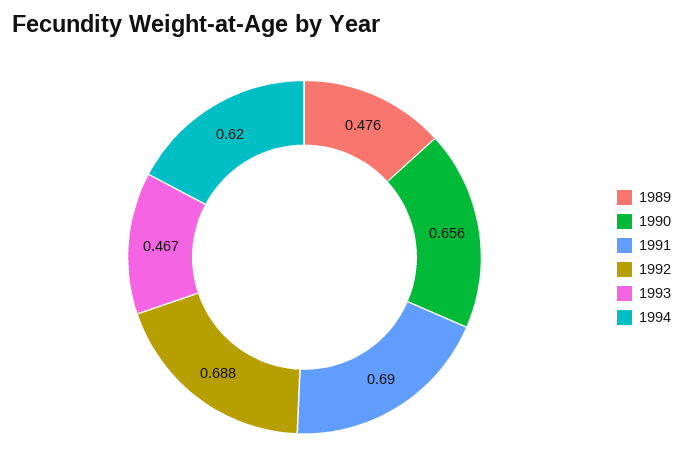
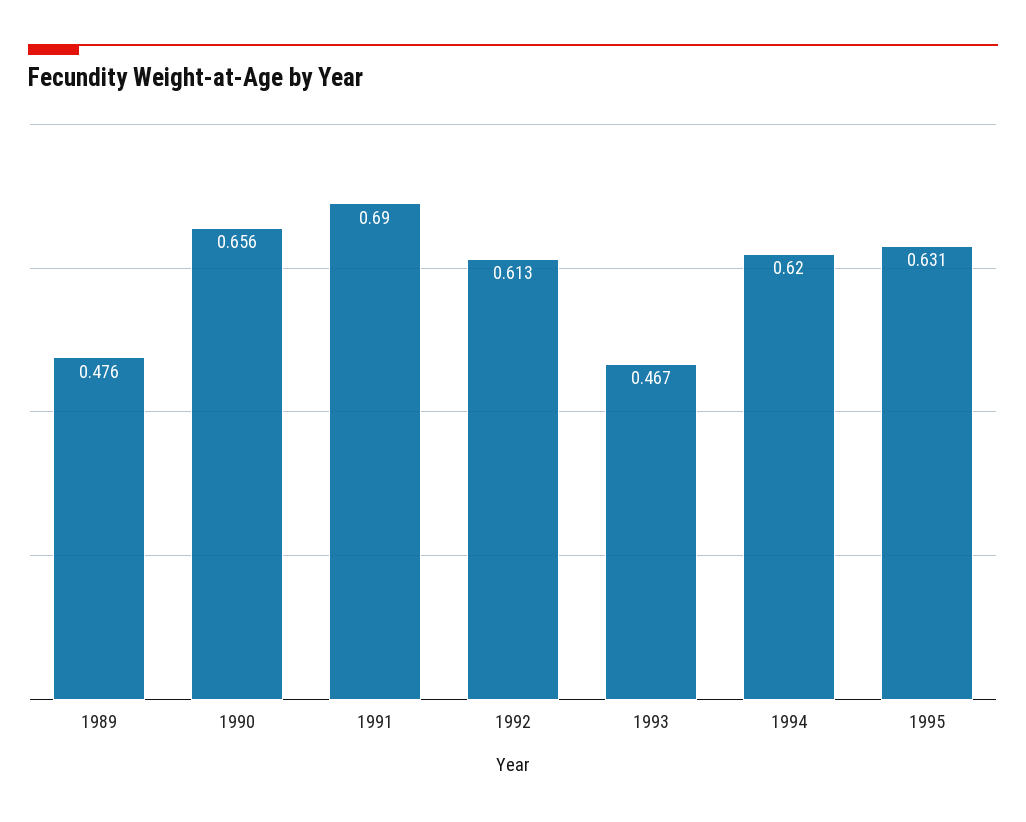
1992: 0.688 -> 0.613
1995: none -> 0.631

